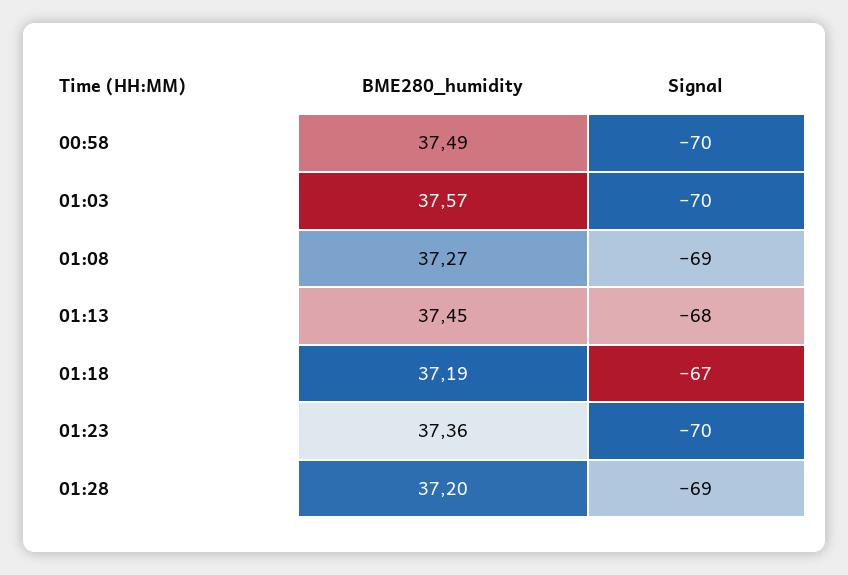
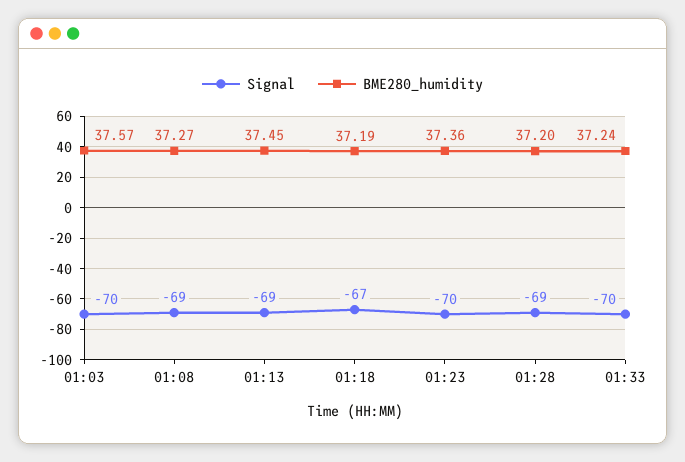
BME280_humidity, 00:58: 37.49 -> none
Signal, 00:58: -70 -> none
Signal, 01:13: -68 -> -69
Signal, 01:33: none -> -70
BME280_humidity, 01:33: none -> 37.24

